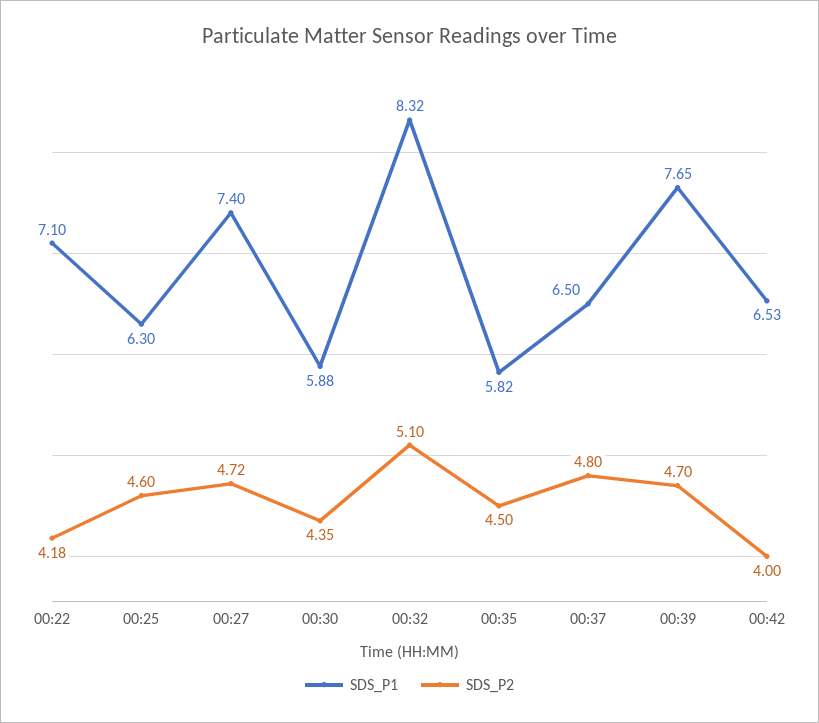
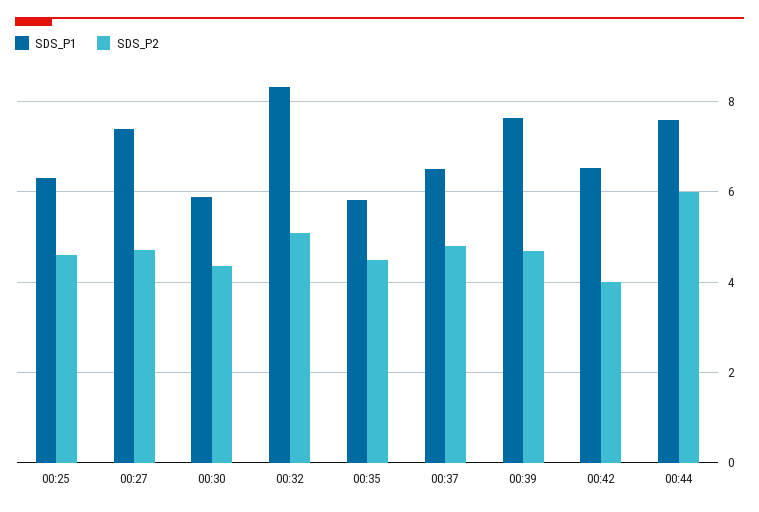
SDS_P1, 00:22: 7.1 -> none
SDS_P2, 00:22: 4.18 -> none
SDS_P1, 00:44: none -> 7.6
SDS_P2, 00:44: none -> 6

